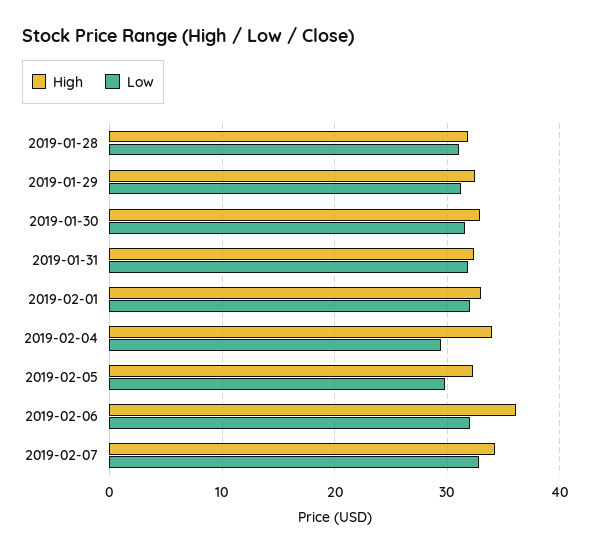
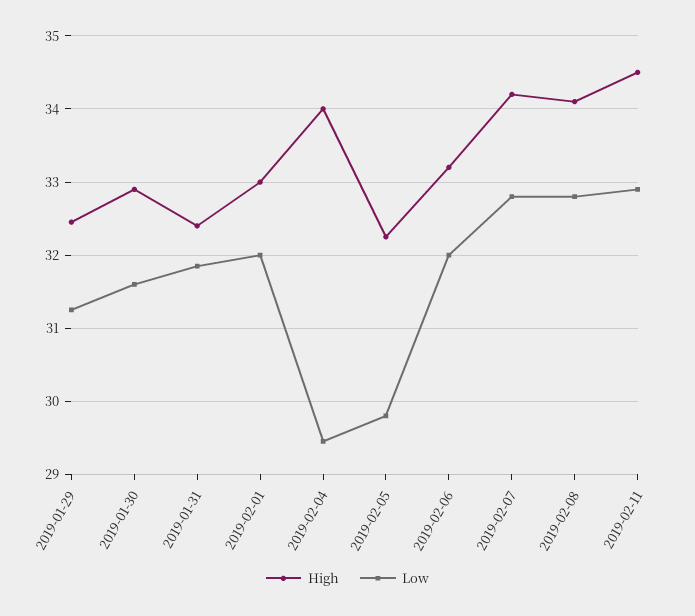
High, 2019-01-28: 32 -> none
Low, 2019-01-28: 31 -> none
High, 2019-02-06: 36 -> 33.2
High, 2019-02-08: none -> 34.1
Low, 2019-02-08: none -> 32.8
High, 2019-02-11: none -> 34.5
Low, 2019-02-11: none -> 32.9

